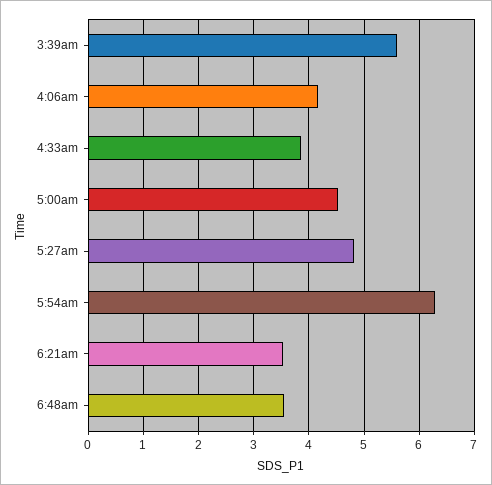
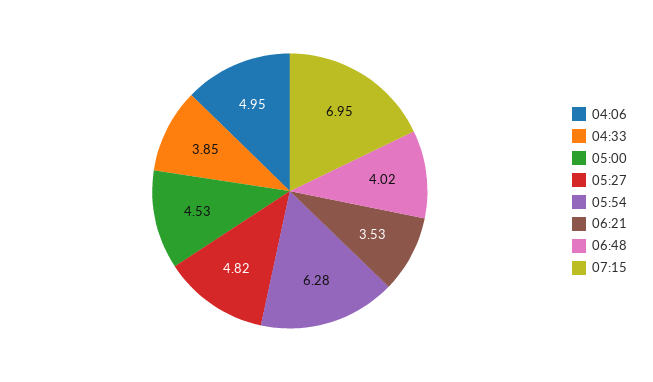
3:39am: 5.6 -> none
4:06am: 4.2 -> 4.95
6:48am: 3.6 -> 4.02
07:15: none -> 6.95

